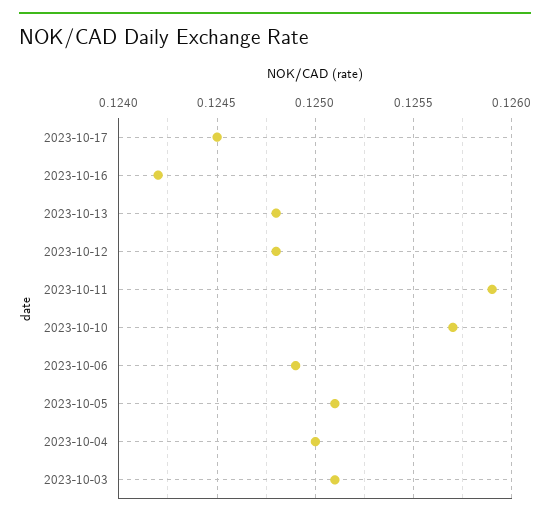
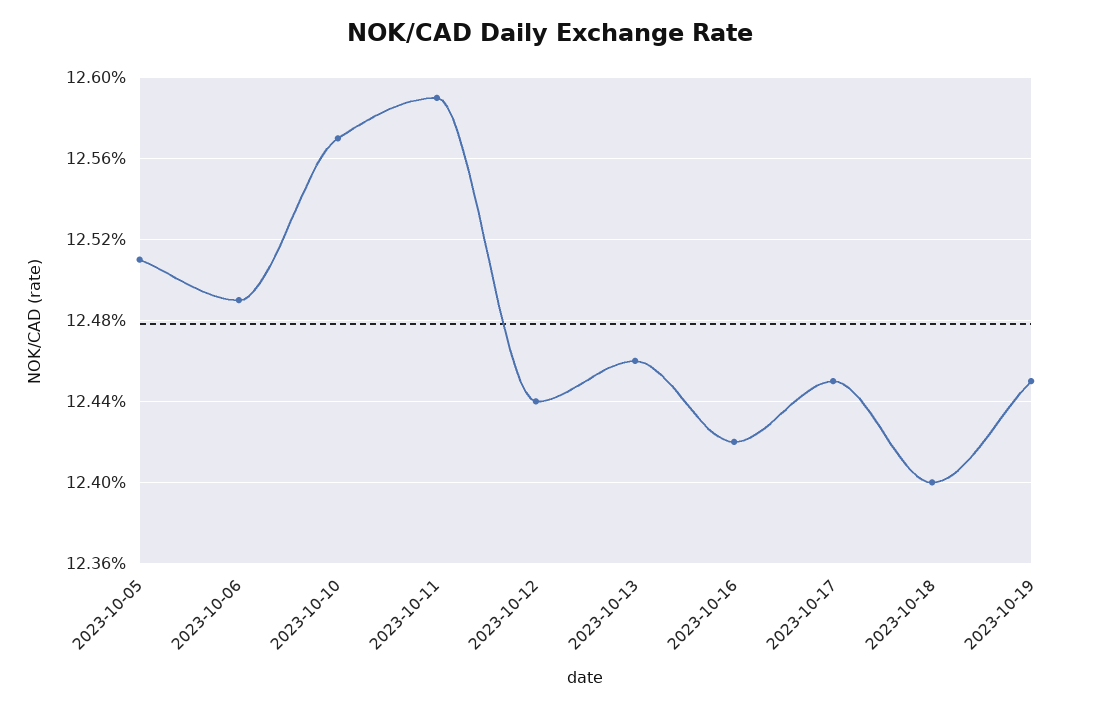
2023-10-13: 0.1248 -> 0.1246
2023-10-12: 0.1248 -> 0.1244
2023-10-04: 0.125 -> none
2023-10-03: 0.1251 -> none
2023-10-18: none -> 0.124
2023-10-19: none -> 0.1245

